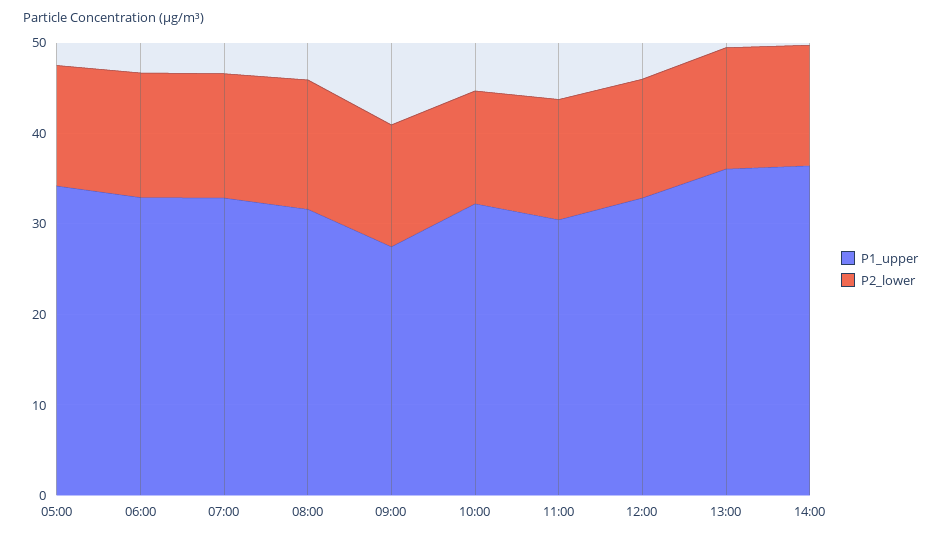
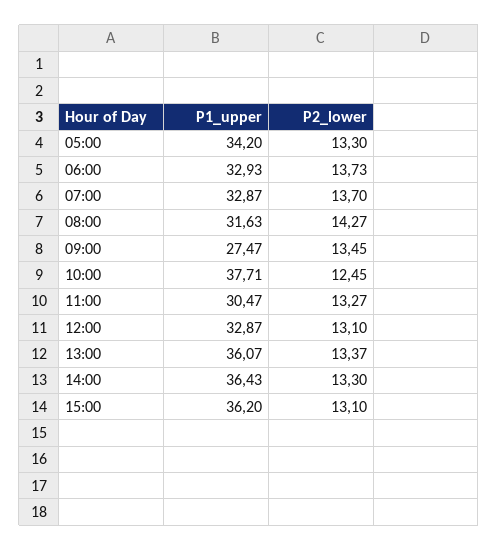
P1_upper, 10:00: 32 -> 37.71
P1_upper, 15:00: none -> 36.2
P2_lower, 15:00: none -> 13.1

